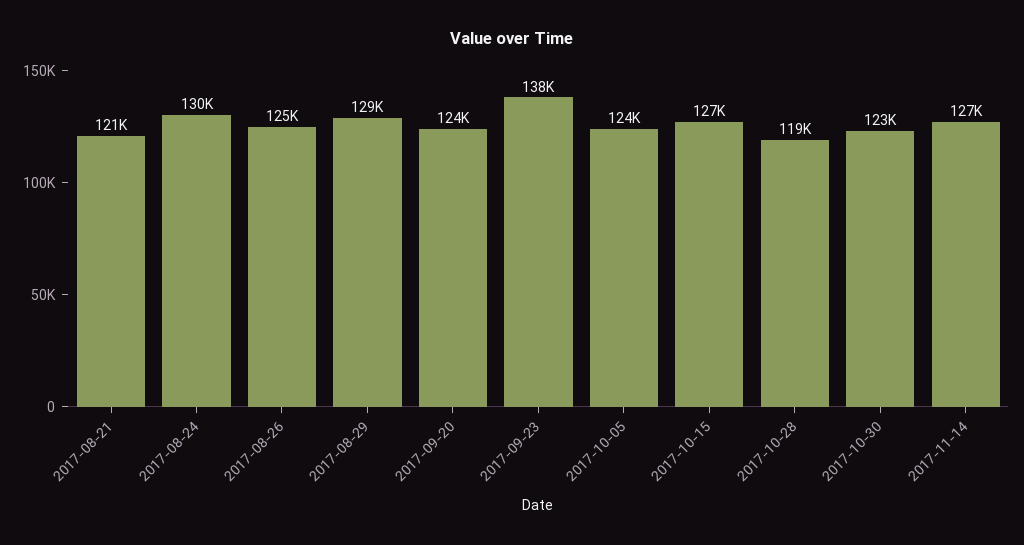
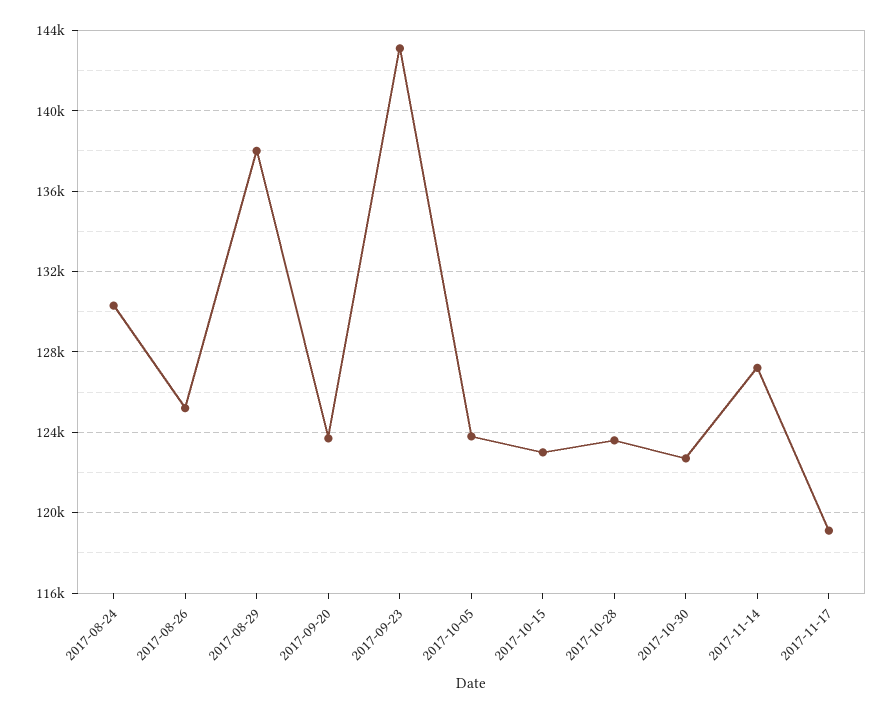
2017-08-21: 121000 -> none
2017-08-29: 129000 -> 138000
2017-09-23: 138000 -> 143000
2017-10-15: 127000 -> 123000
2017-10-28: 119000 -> 123500
2017-11-17: none -> 119000

